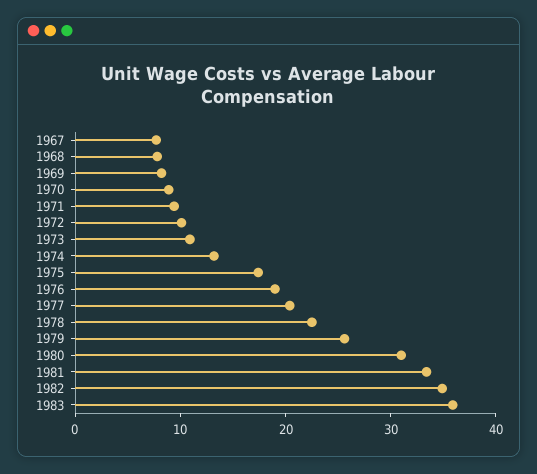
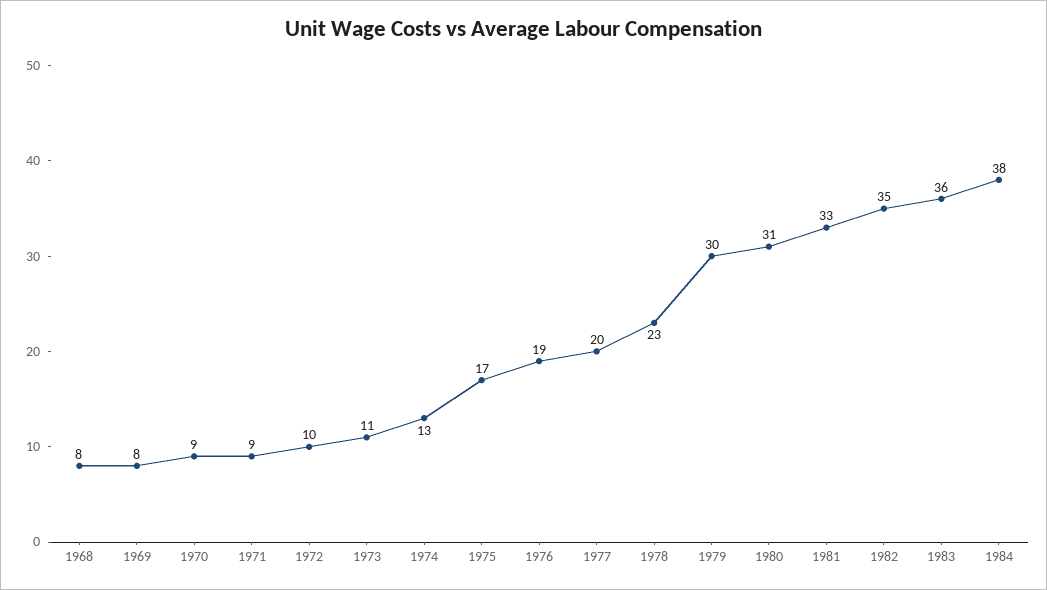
1967: 8 -> none
1979: 26 -> 30
1984: none -> 38

